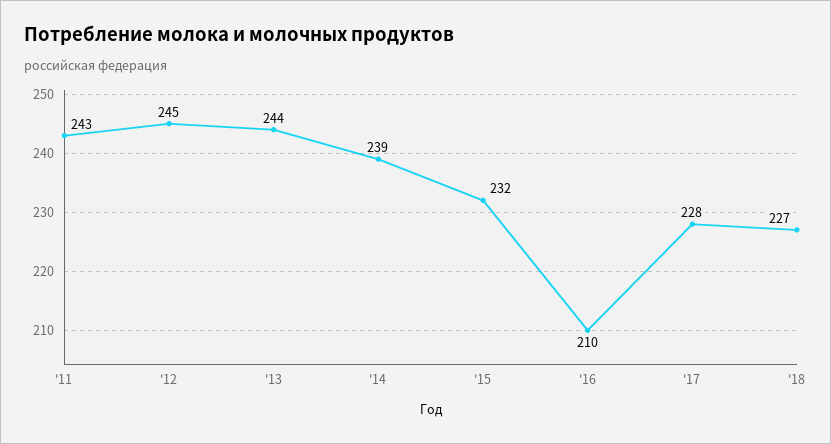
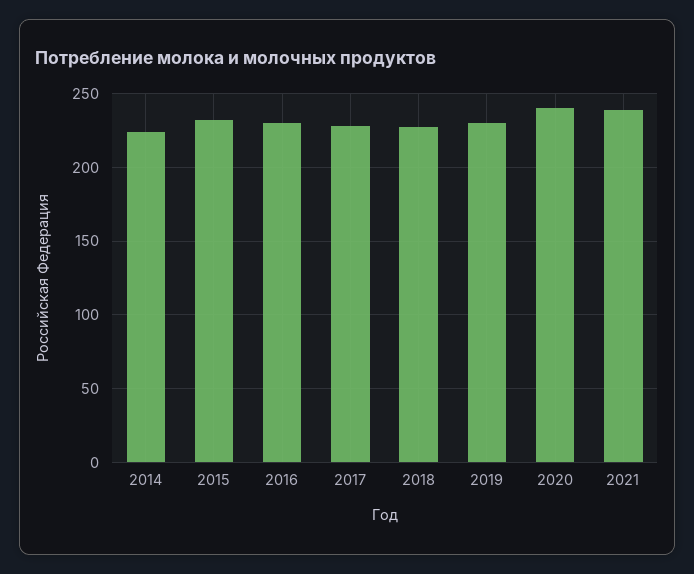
'11: 243 -> none
'12: 245 -> none
'13: 244 -> none
'14: 239 -> 225
'16: 210 -> 230
2019: none -> 230
2020: none -> 240
2021: none -> 240

